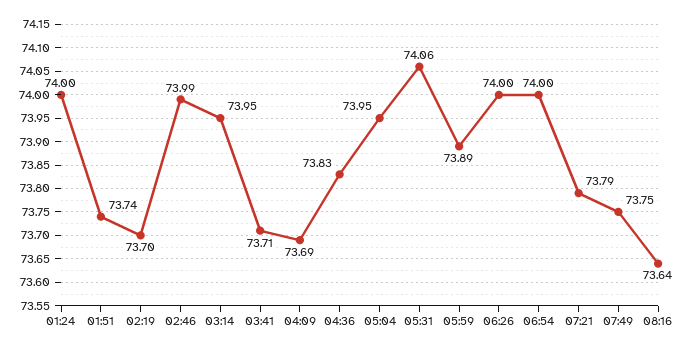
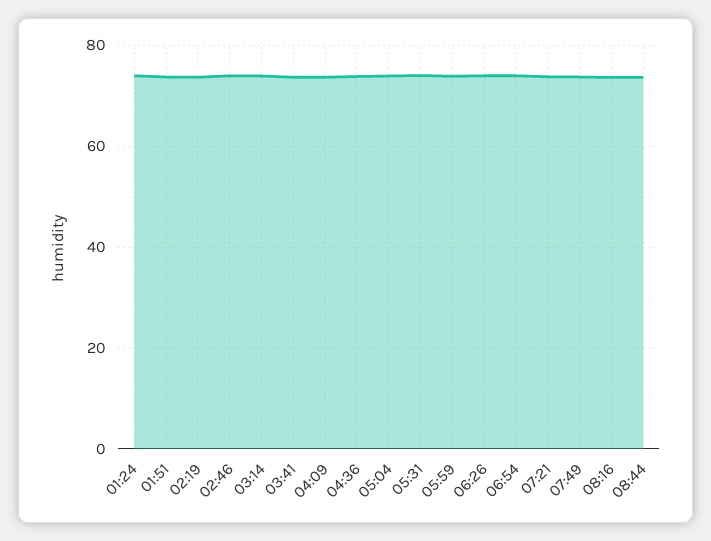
08:44: none -> 74

